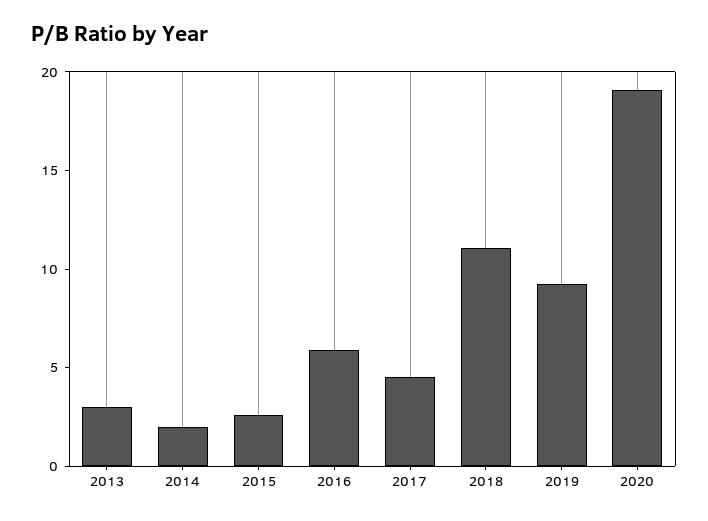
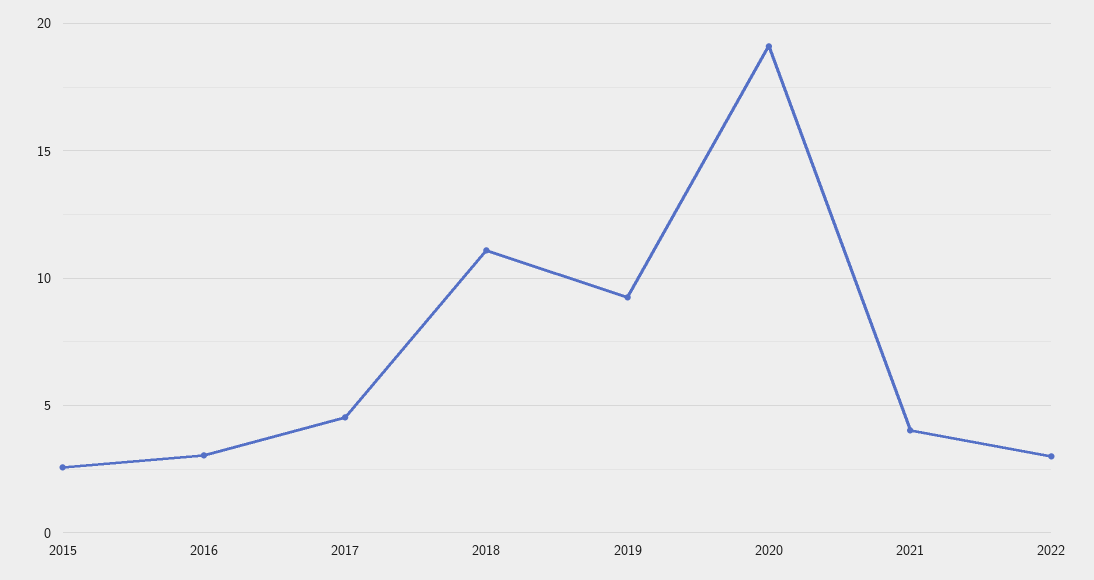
2013: 3 -> none
2014: 2 -> none
2016: 6 -> 3
2021: none -> 4
2022: none -> 3

